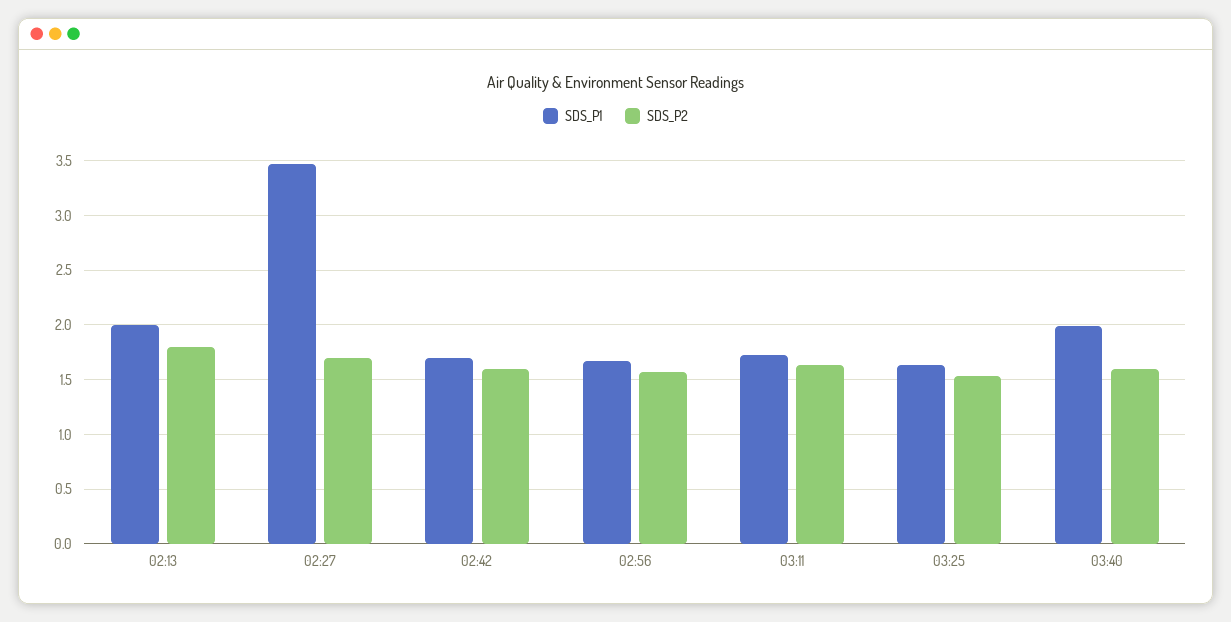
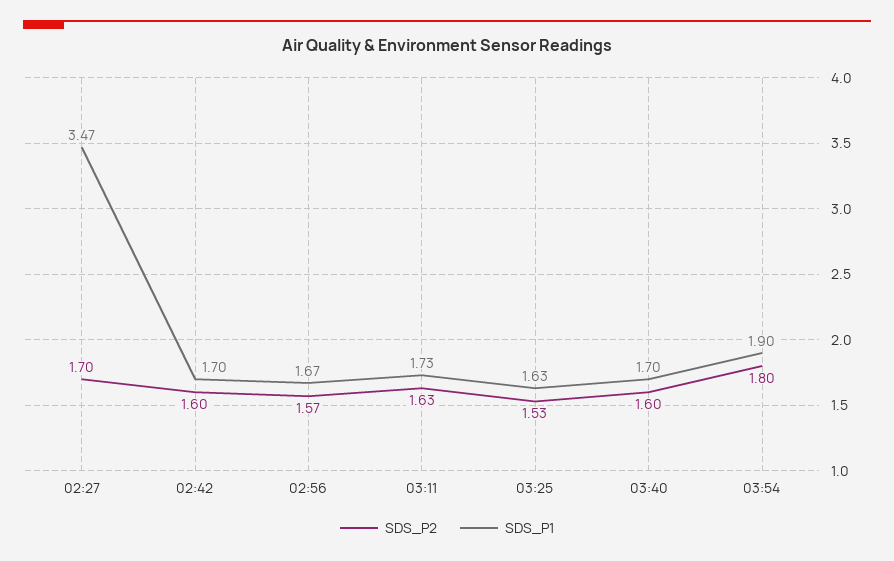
SDS_P1, 02:13: 2 -> none
SDS_P2, 02:13: 1.8 -> none
SDS_P1, 03:40: 2 -> 1.7
SDS_P2, 03:54: none -> 1.8
SDS_P1, 03:54: none -> 1.9

